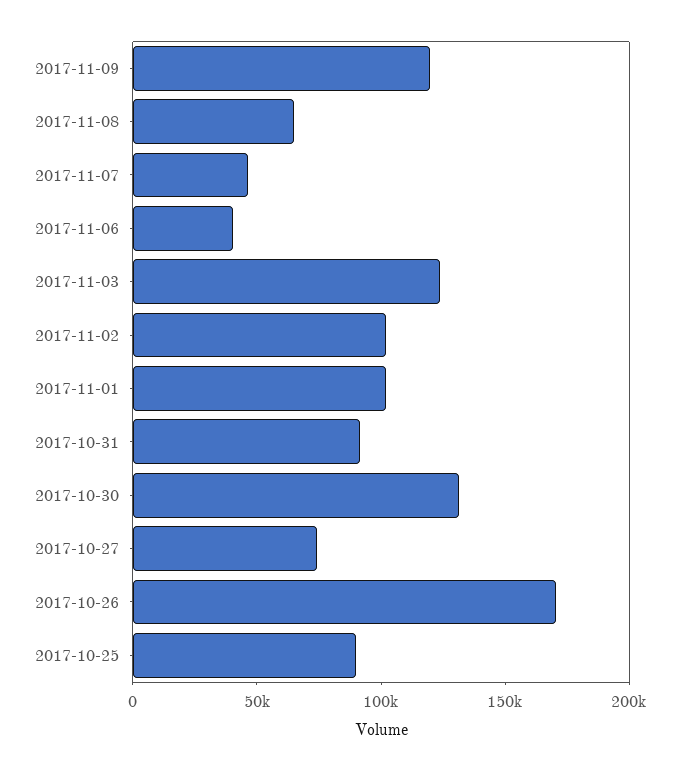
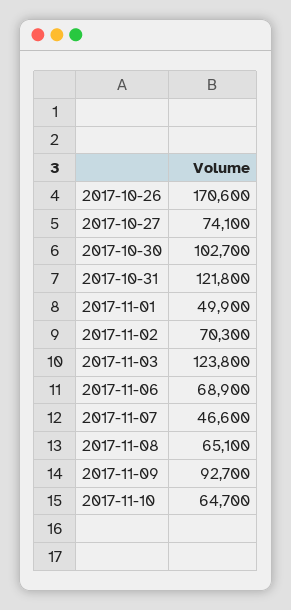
2017-11-09: 120000 -> 92700
2017-11-06: 40000 -> 68900
2017-11-02: 100000 -> 70300
2017-11-01: 100000 -> 49900
2017-10-31: 90000 -> 121800
2017-10-30: 130000 -> 102700
2017-10-25: 90000 -> none
2017-11-10: none -> 64700

